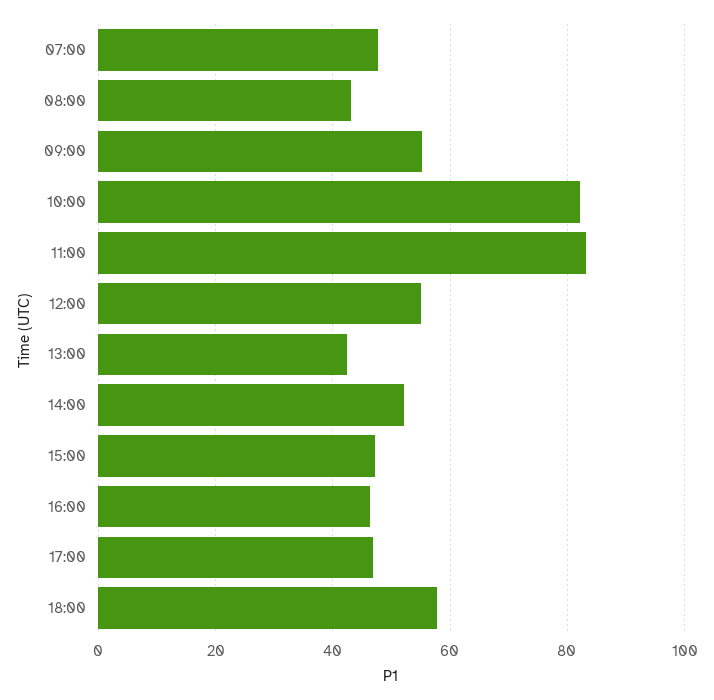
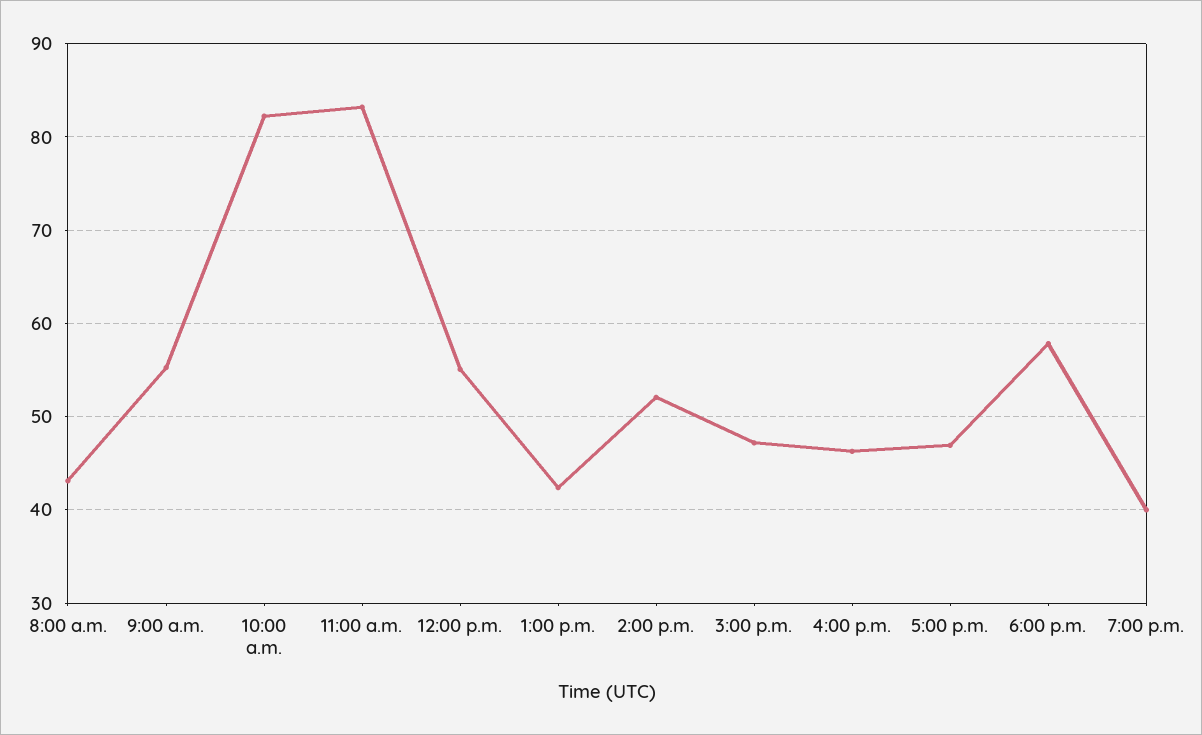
07:00: 48 -> none
7:00 p.m.: none -> 40

